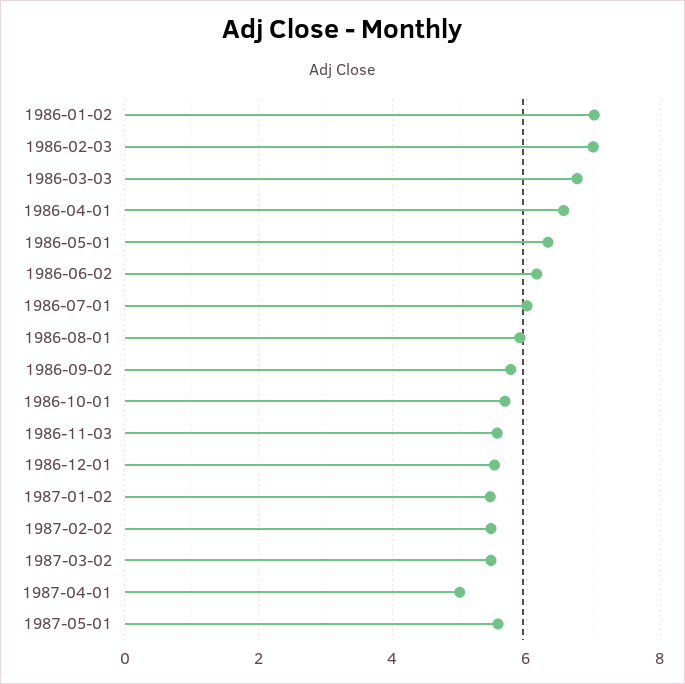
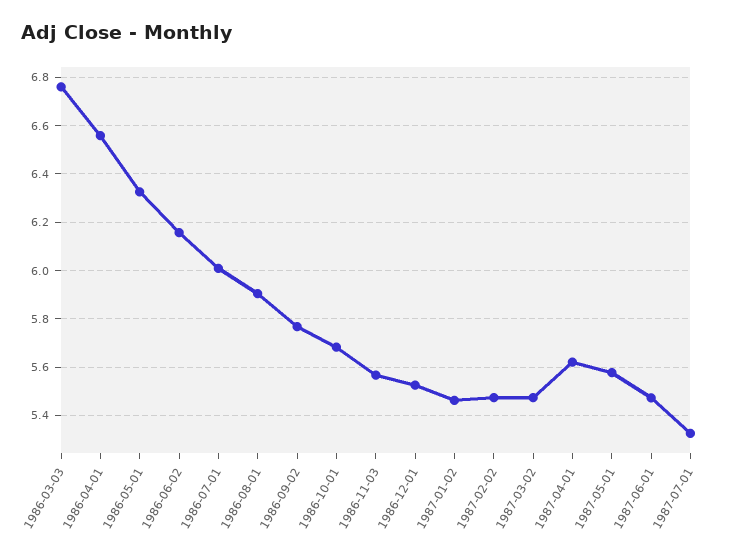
1986-01-02: 7 -> none
1986-02-03: 7 -> none
1987-04-01: 5 -> 5.625
1987-06-01: none -> 5.475
1987-07-01: none -> 5.325

